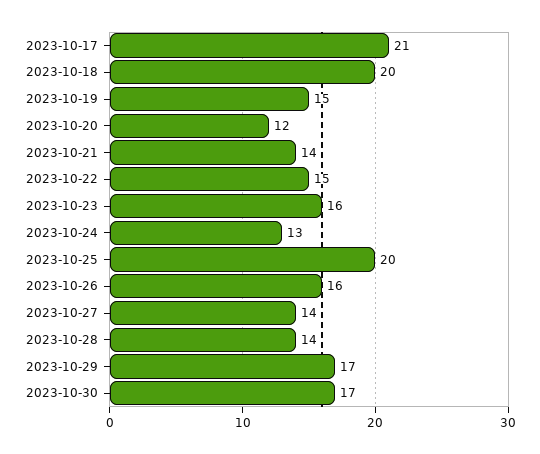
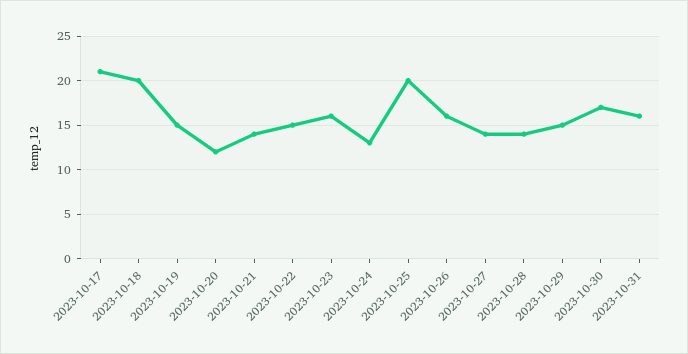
2023-10-29: 17 -> 15
2023-10-31: none -> 16

